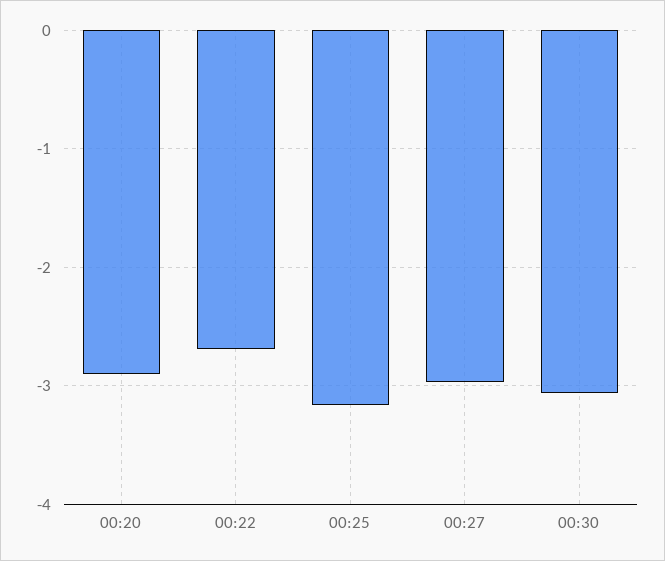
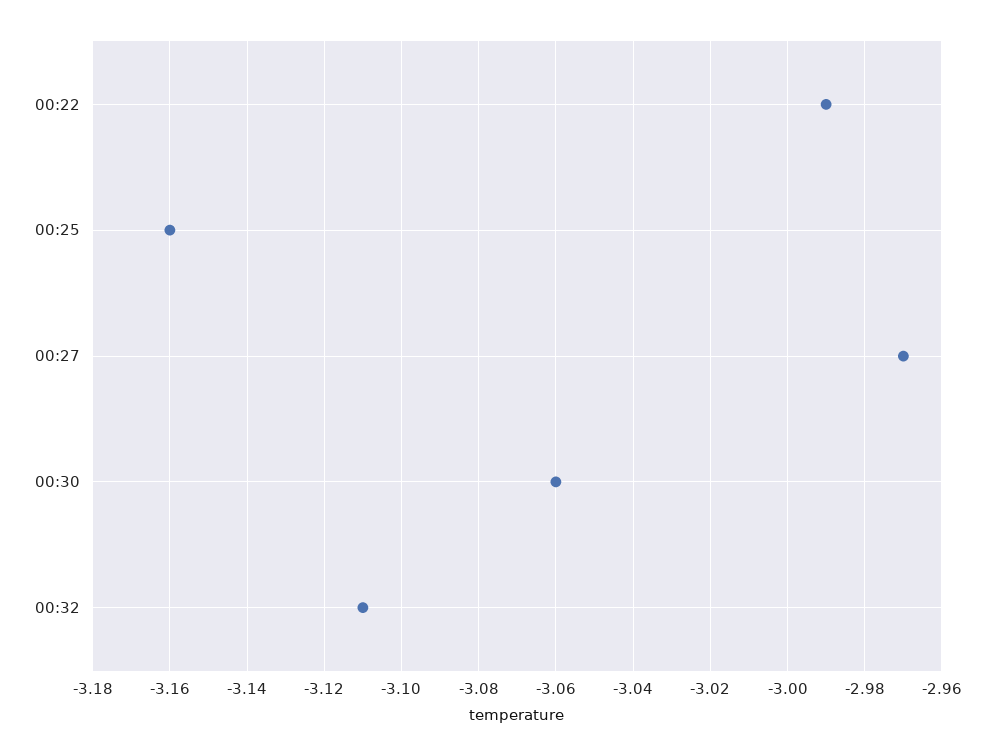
00:20: -2.9 -> none
00:22: -2.7 -> -2.99
00:32: none -> -3.11

